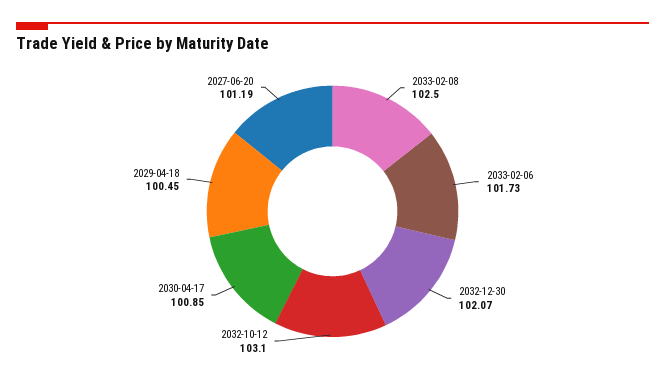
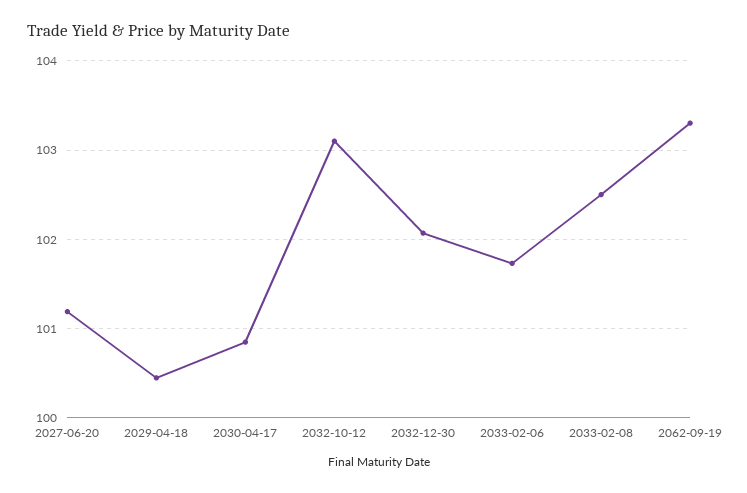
2062-09-19: none -> 103.3

